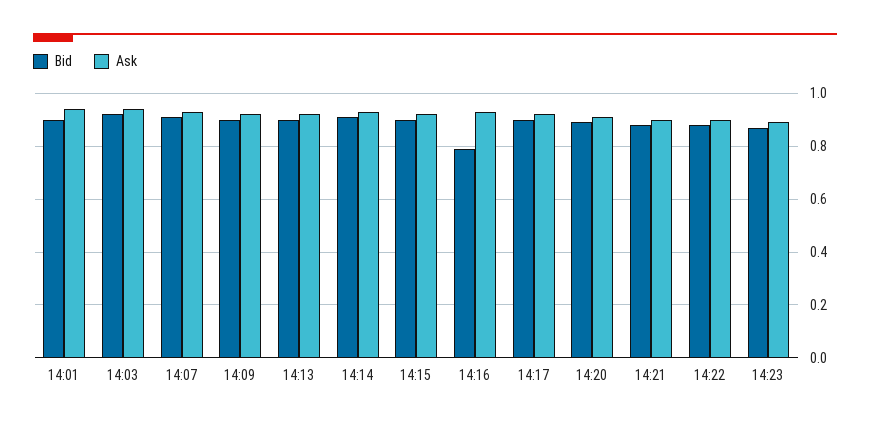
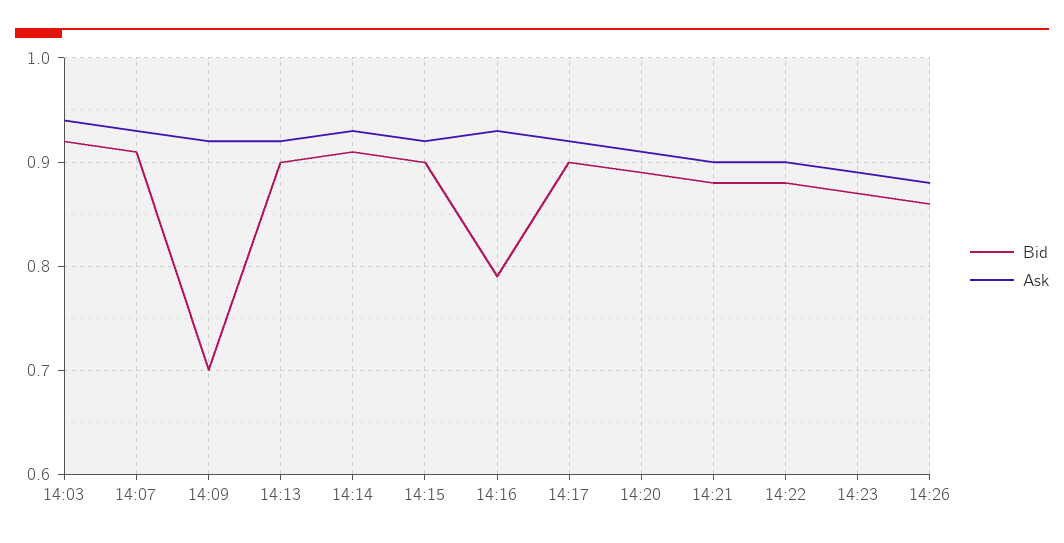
Bid, 14:01: 0.9 -> none
Ask, 14:01: 0.95 -> none
Bid, 14:09: 0.9 -> 0.7
Bid, 14:26: none -> 0.86
Ask, 14:26: none -> 0.88

